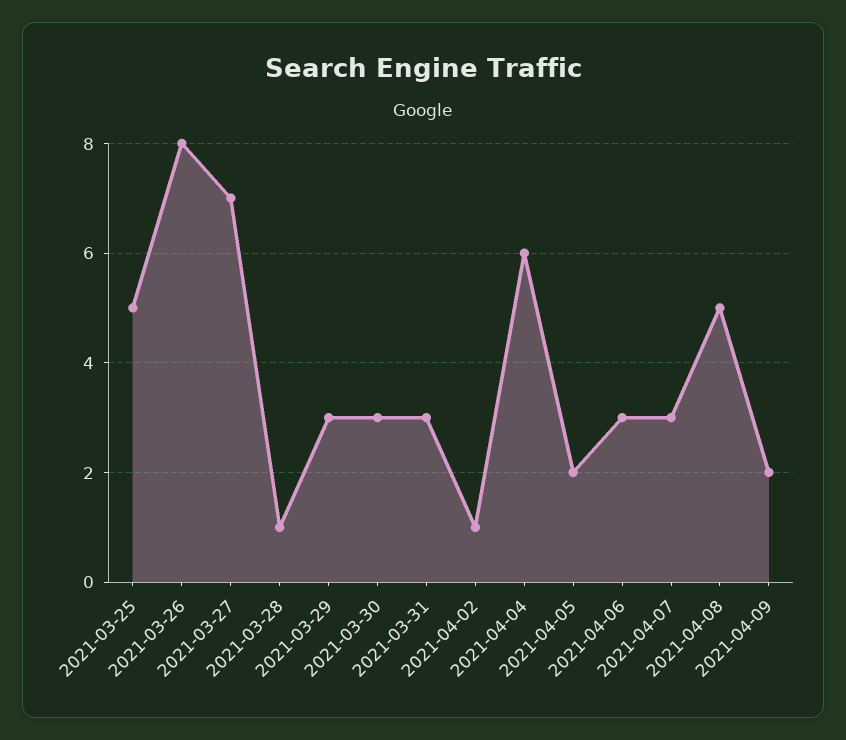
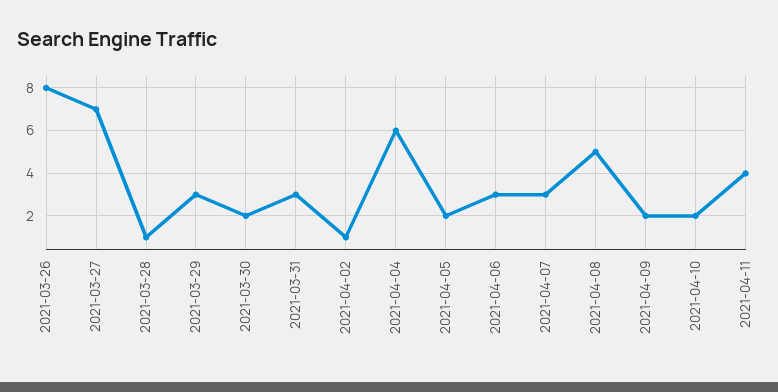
2021-03-25: 5 -> none
2021-03-30: 3 -> 2
2021-04-10: none -> 2
2021-04-11: none -> 4

